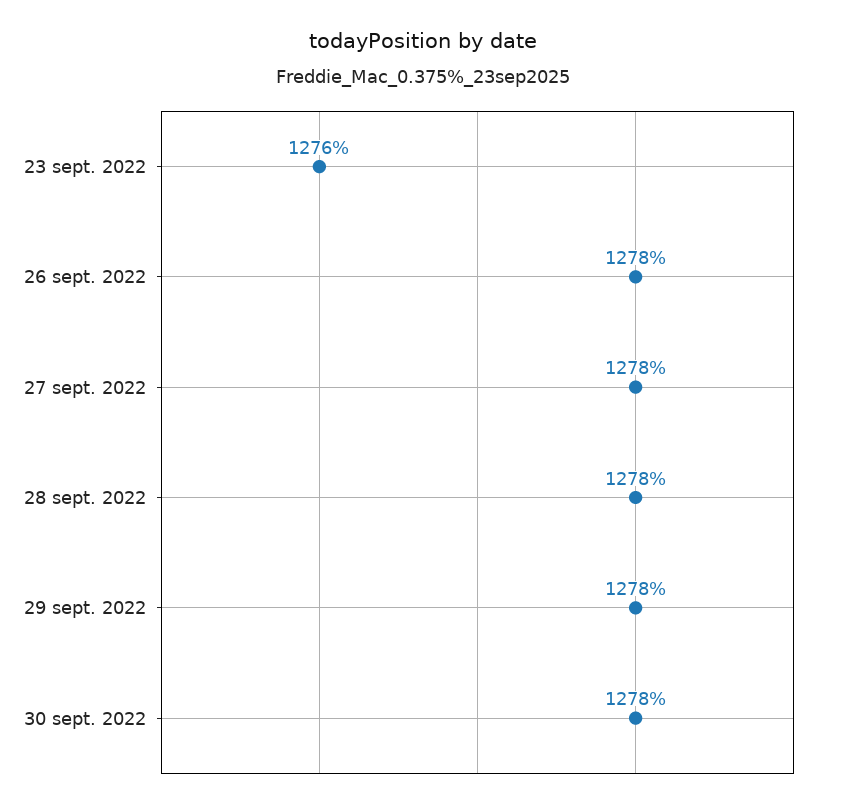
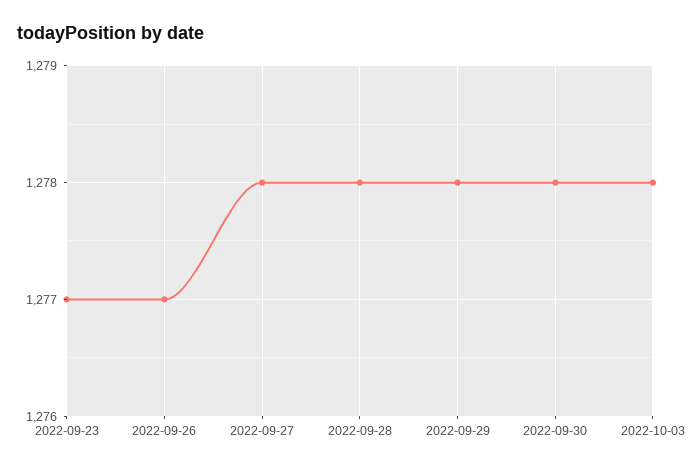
23 sept. 2022: 1276 -> 1277
26 sept. 2022: 1278 -> 1277
2022-10-03: none -> 1278

